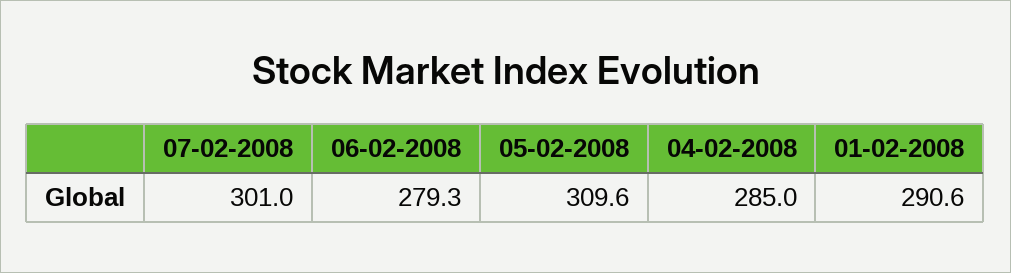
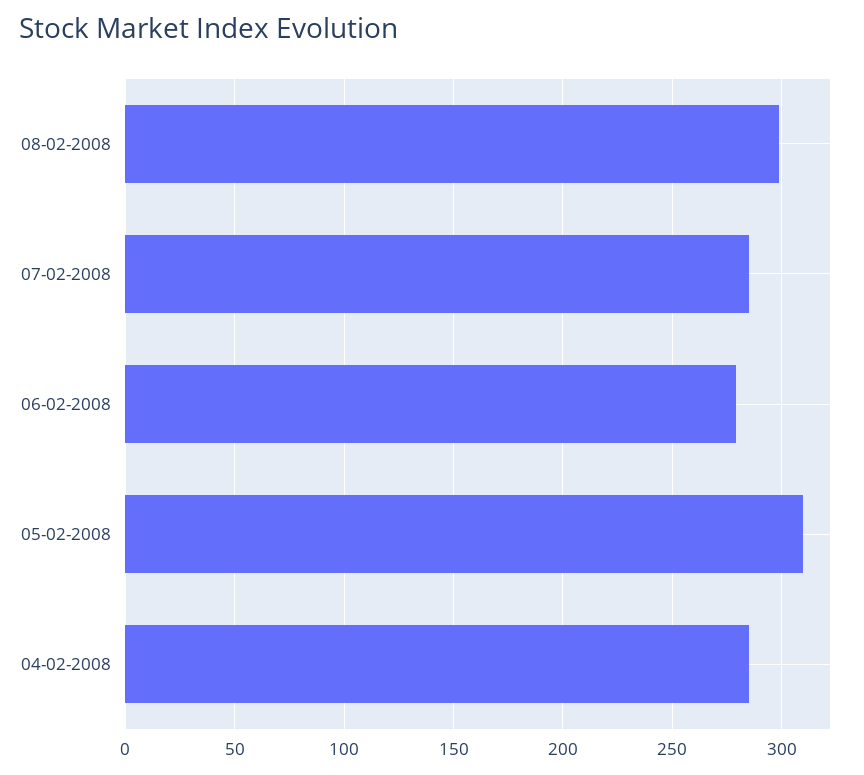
07-02-2008: 301 -> 285
01-02-2008: 290.6 -> none
08-02-2008: none -> 300

